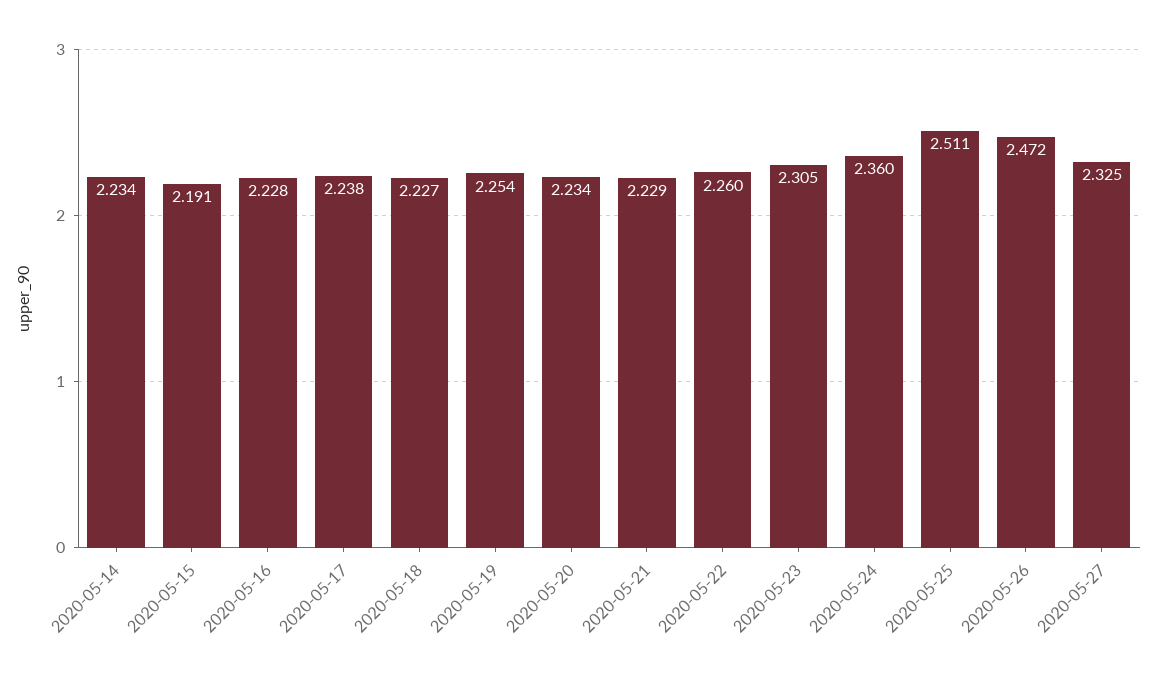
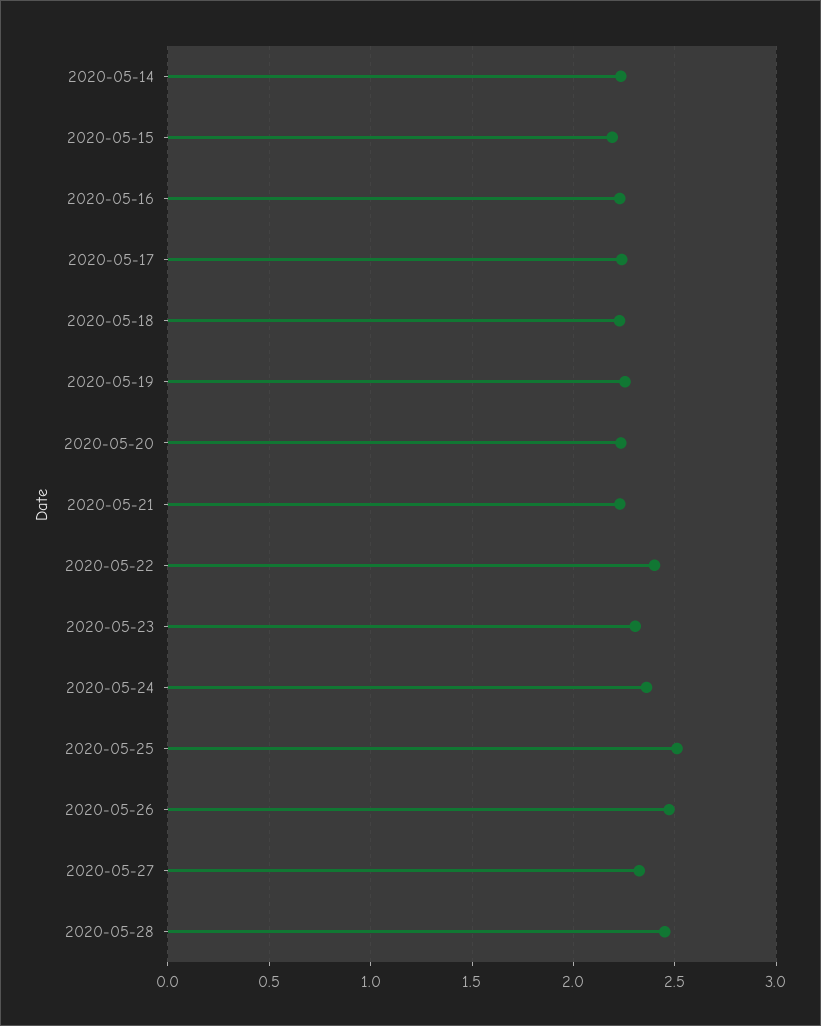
2020-05-22: 2.26 -> 2.4
2020-05-28: none -> 2.45

